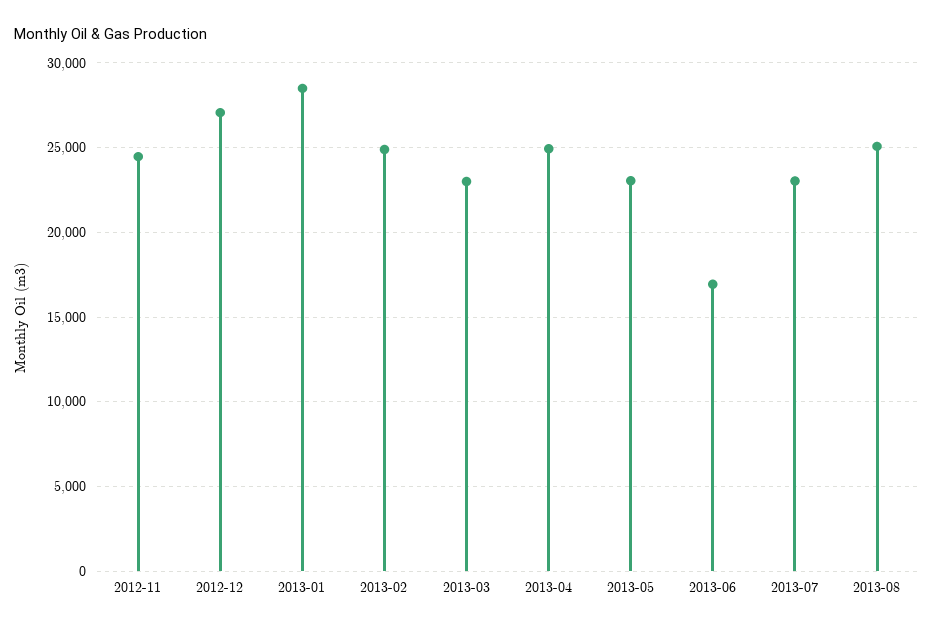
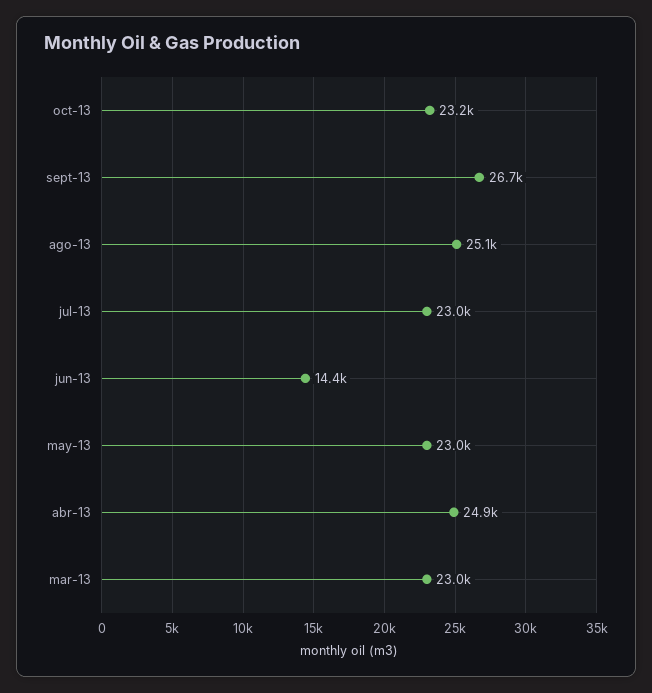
2012-11: 24500 -> none
2012-12: 27000 -> none
2013-01: 28500 -> none
2013-02: 25000 -> none
2013-06: 17000 -> 14400
oct-13: none -> 23200
sept-13: none -> 26700

